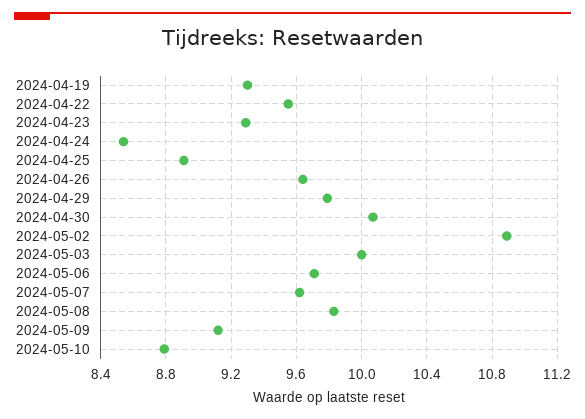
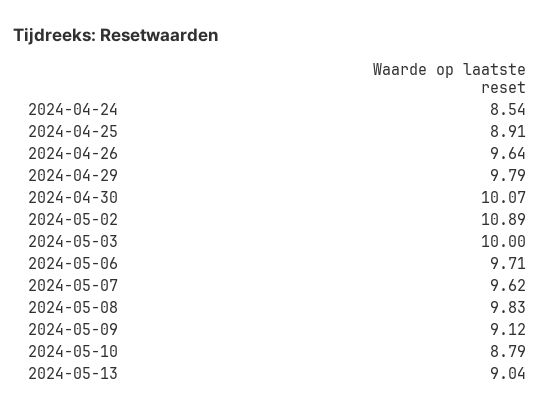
2024-04-19: 9.3 -> none
2024-04-22: 9.55 -> none
2024-04-23: 9.3 -> none
2024-05-13: none -> 9.04

